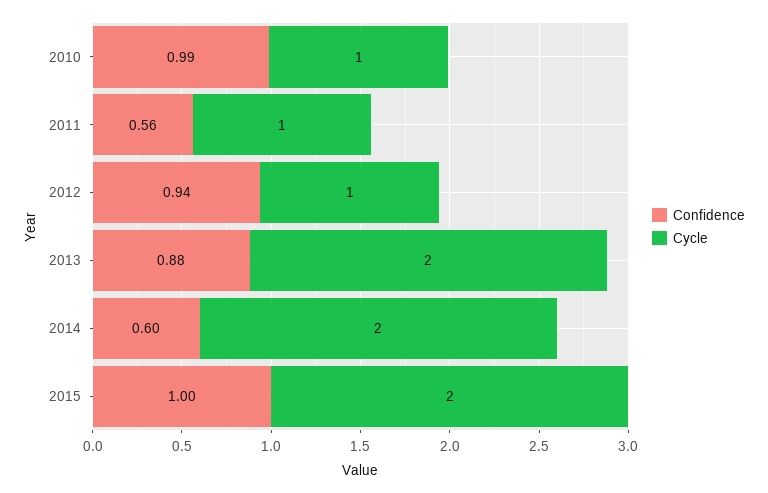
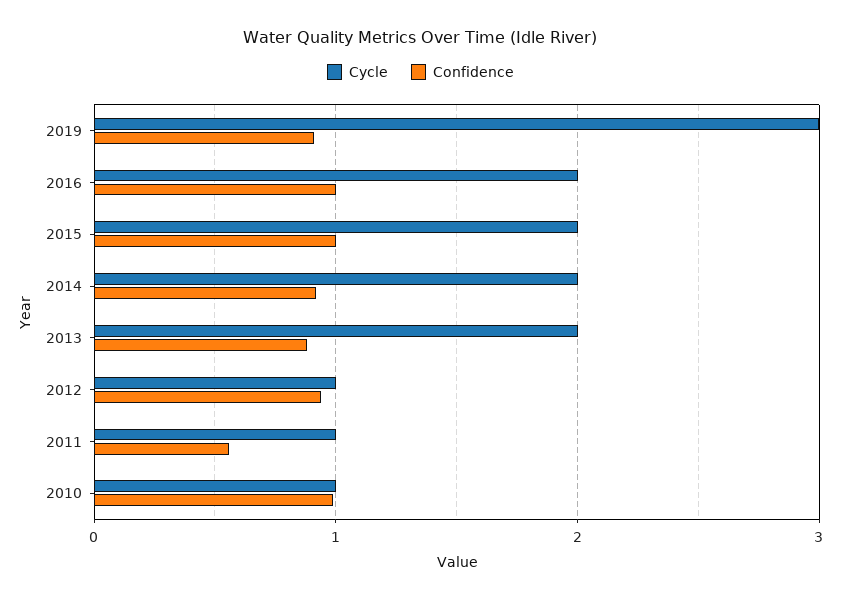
Confidence, 2014: 0.6 -> 0.9
Cycle, 2019: none -> 3
Confidence, 2019: none -> 0.9
Cycle, 2016: none -> 2
Confidence, 2016: none -> 1

